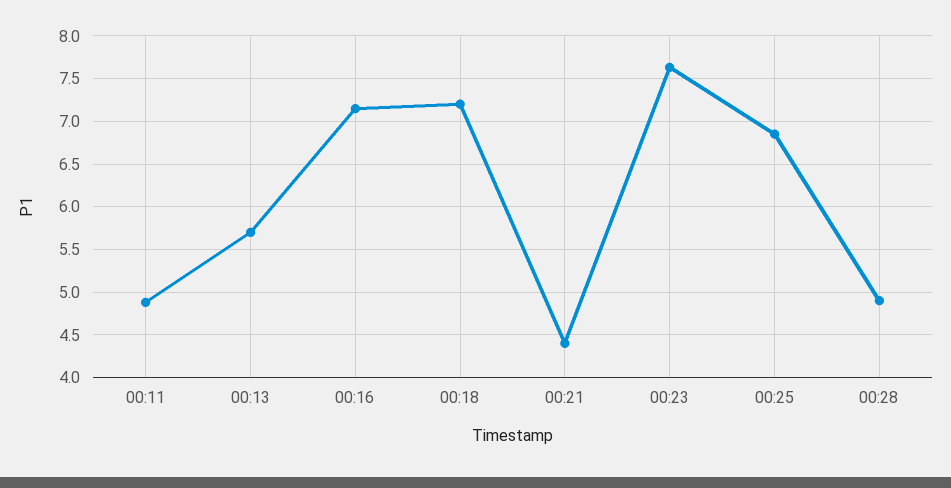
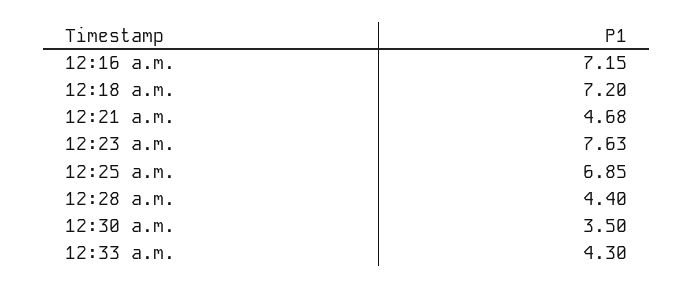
00:11: 4.9 -> none
00:13: 5.7 -> none
00:21: 4.4 -> 4.68
00:28: 4.9 -> 4.4
12:30 a.m.: none -> 3.5
12:33 a.m.: none -> 4.3

